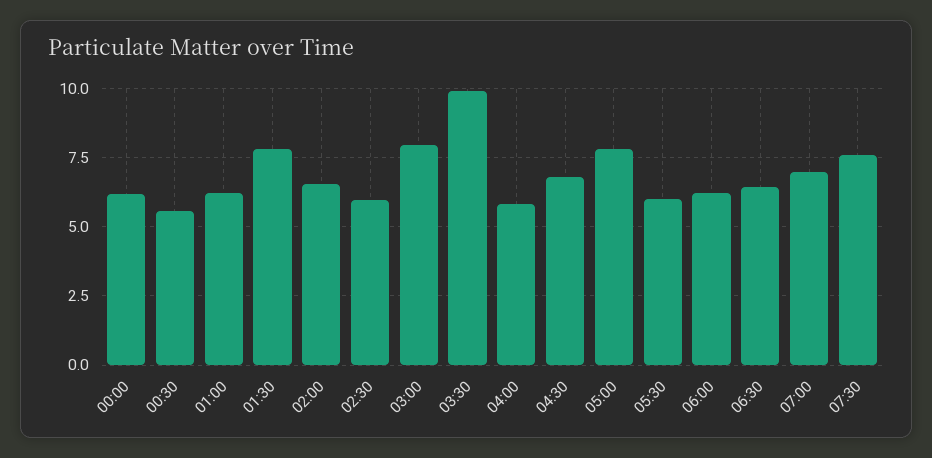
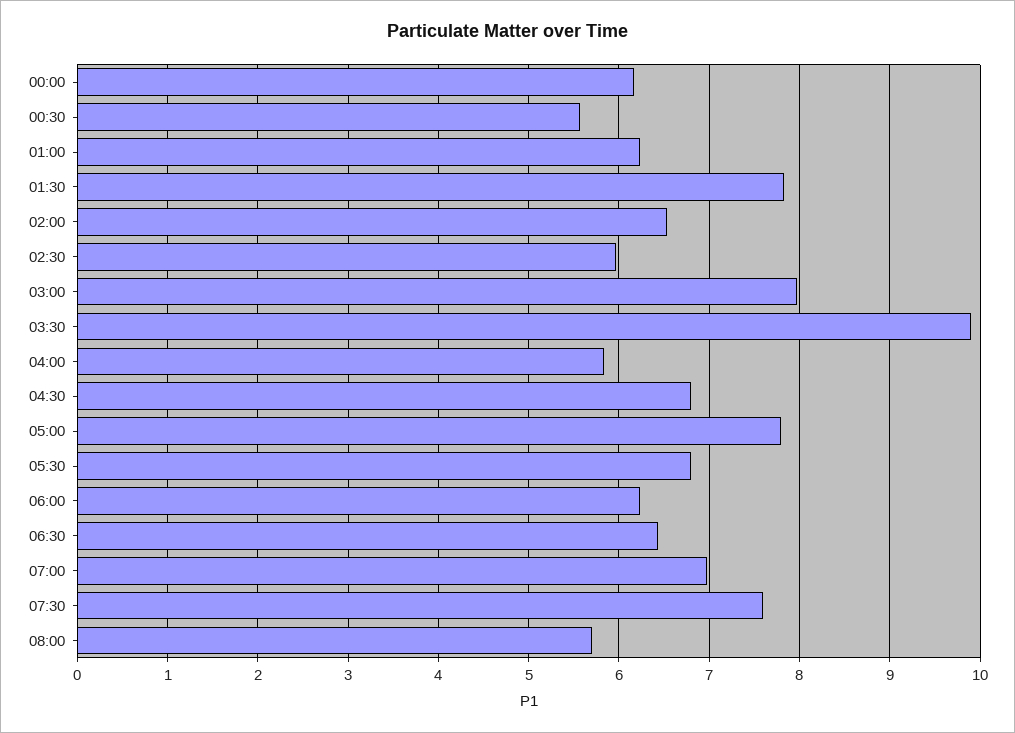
05:30: 6 -> 6.8
08:00: none -> 5.7

